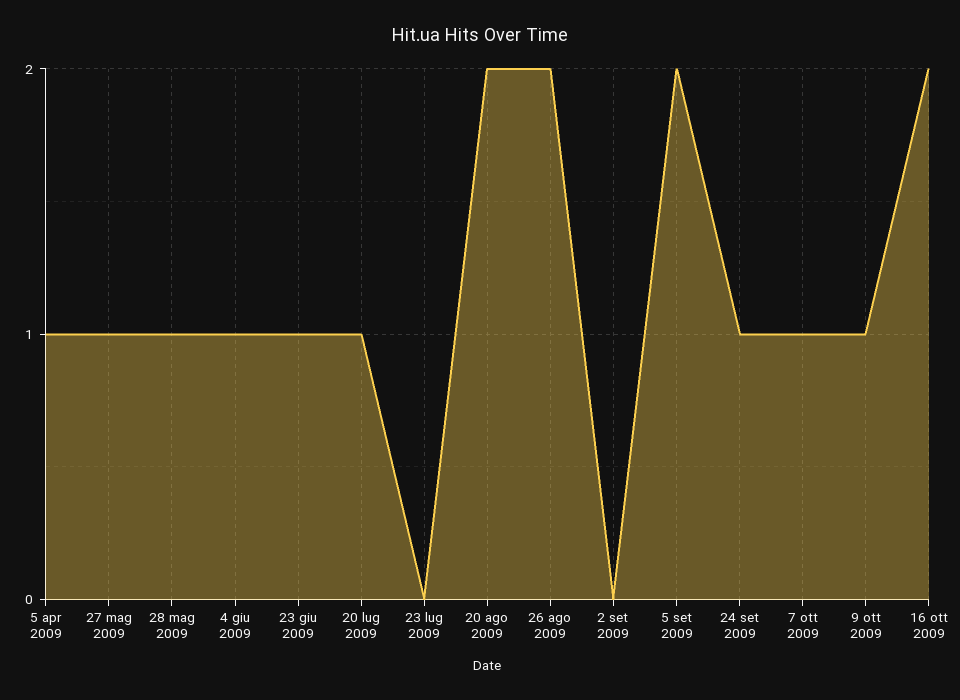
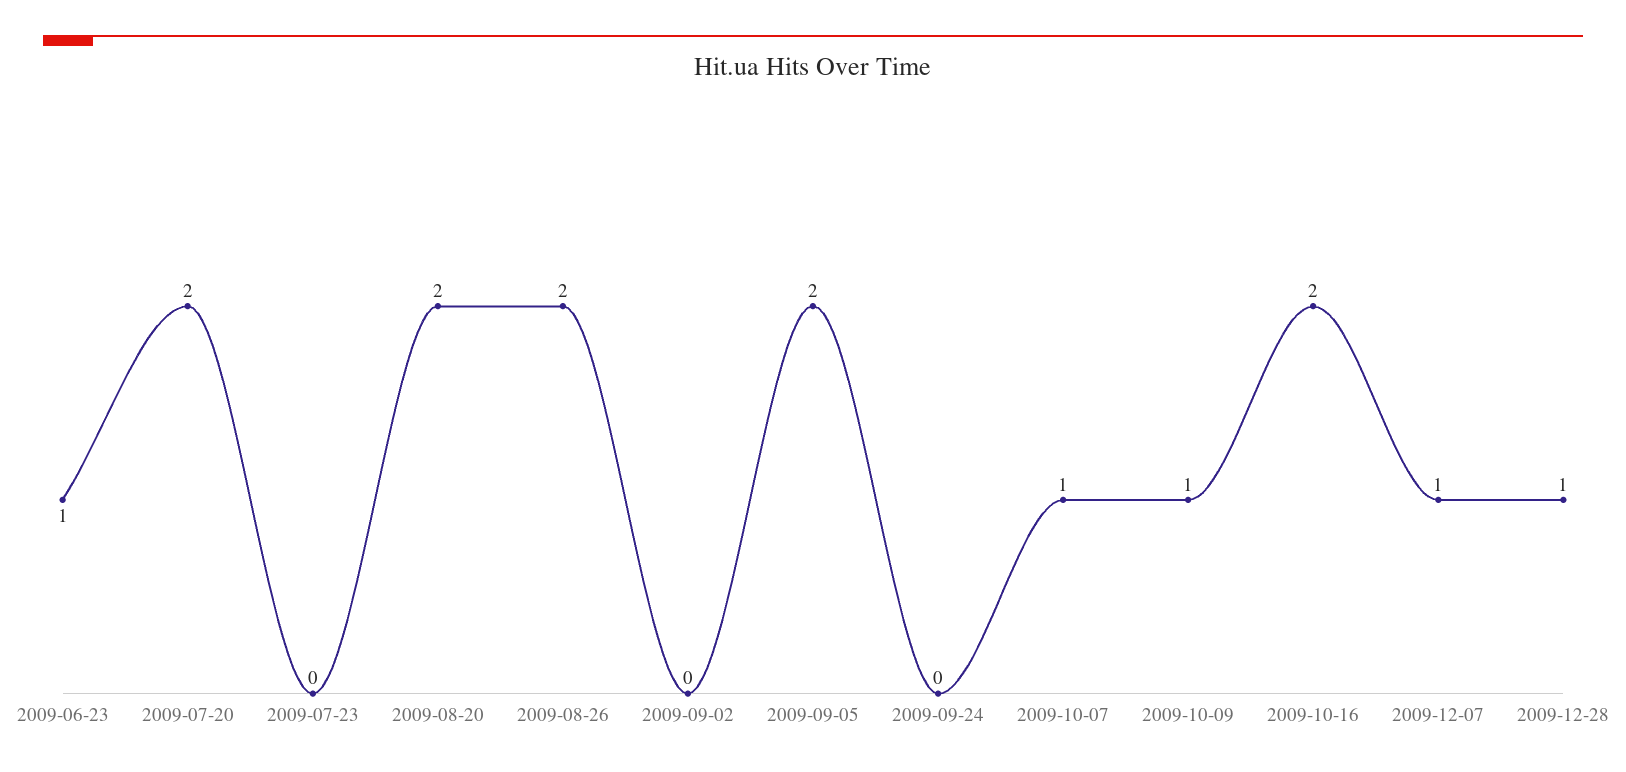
5 apr 2009: 1 -> none
27 mag 2009: 1 -> none
28 mag 2009: 1 -> none
4 giu 2009: 1 -> none
20 lug 2009: 1 -> 2
24 set 2009: 1 -> 0
2009-12-07: none -> 1
2009-12-28: none -> 1

